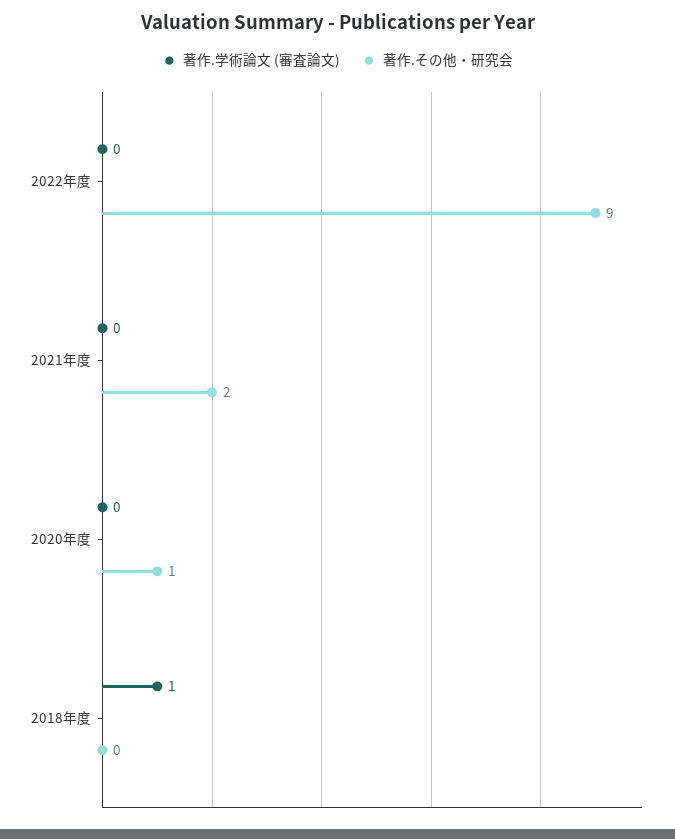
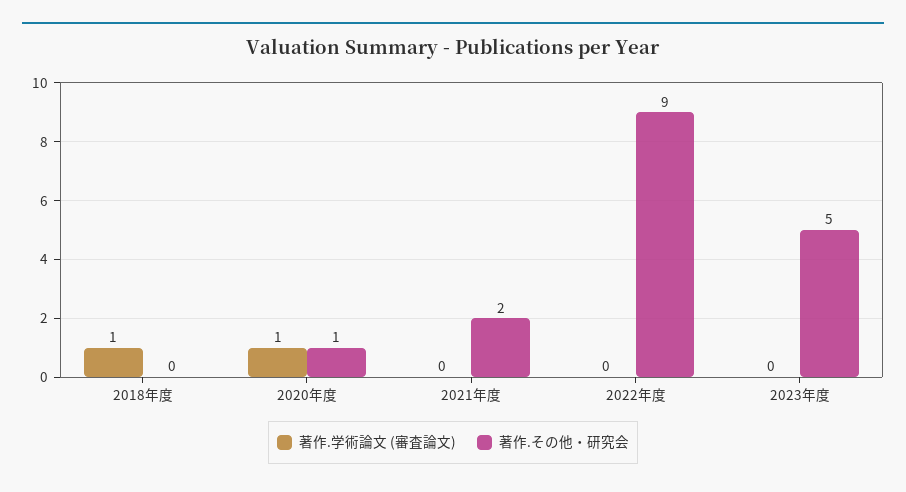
著作.学術論文 (審査論文), 2020年度: 0 -> 1
著作.学術論文 (審査論文), 2023年度: none -> 0
著作.その他・研究会, 2023年度: none -> 5

